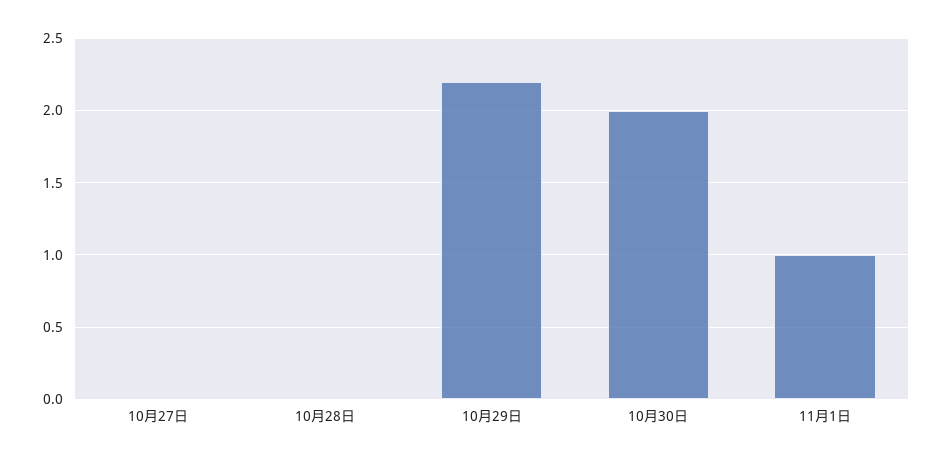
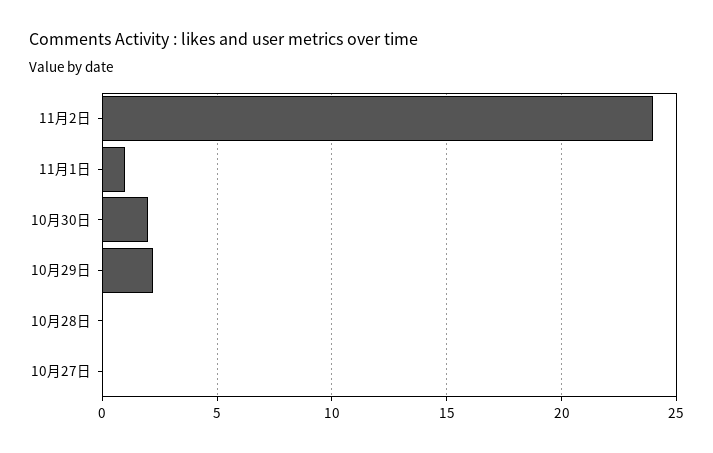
11月2日: none -> 24

